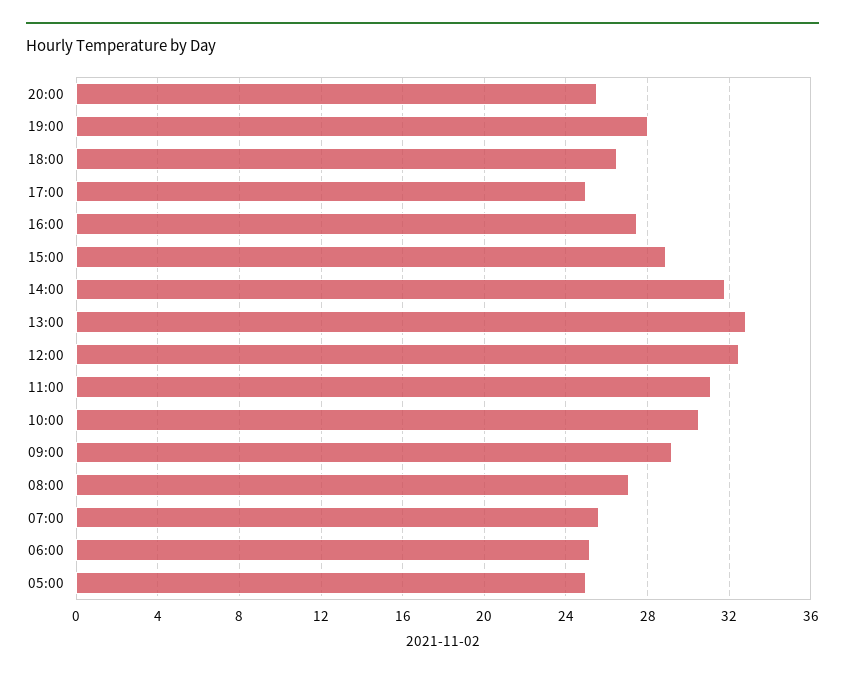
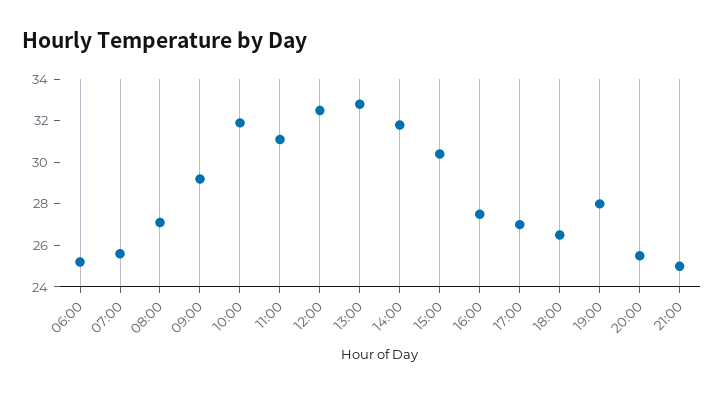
17:00: 25 -> 27
15:00: 29 -> 30.5
10:00: 30.5 -> 32
05:00: 25 -> none
21:00: none -> 25

